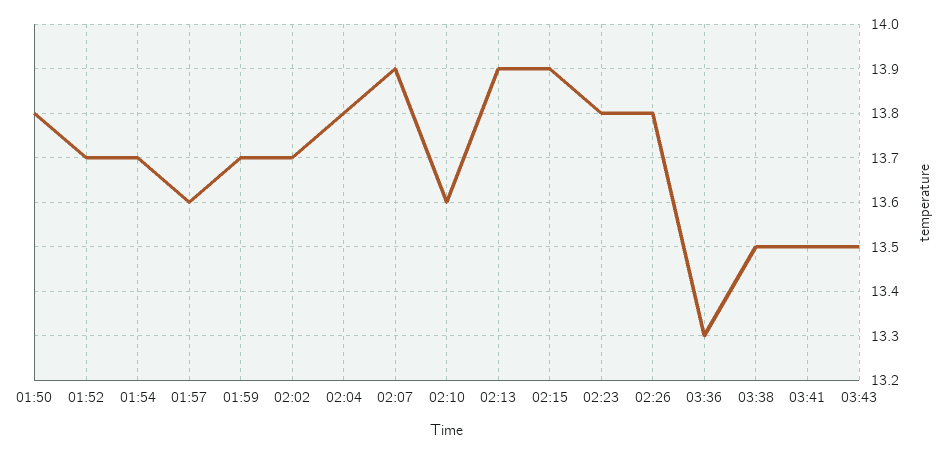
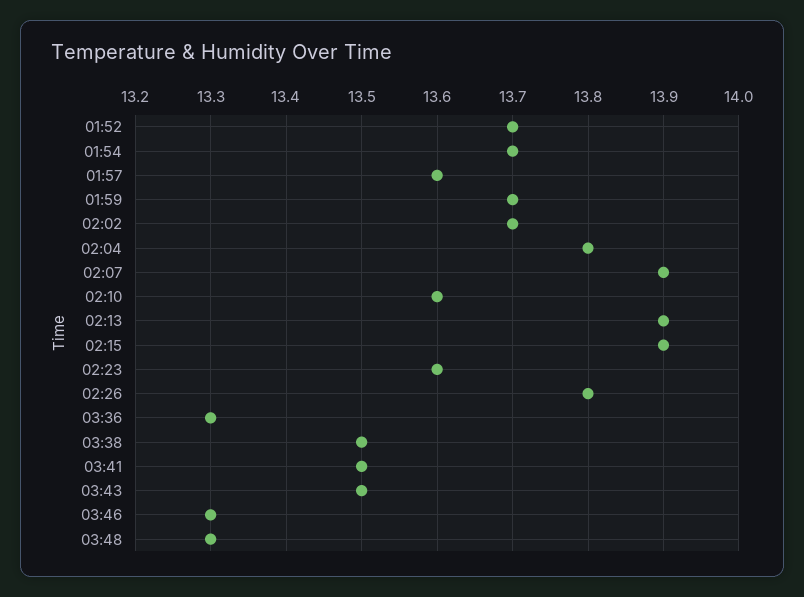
01:50: 13.8 -> none
02:23: 13.8 -> 13.6
03:46: none -> 13.3
03:48: none -> 13.3

